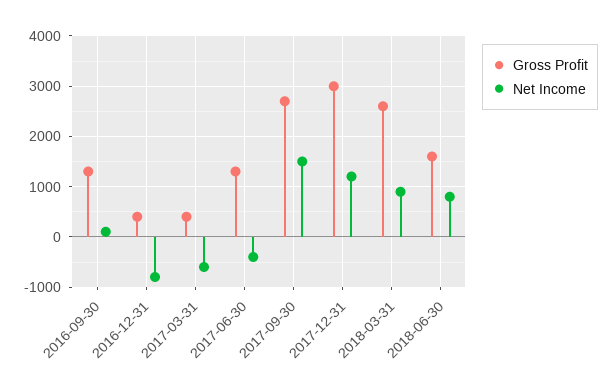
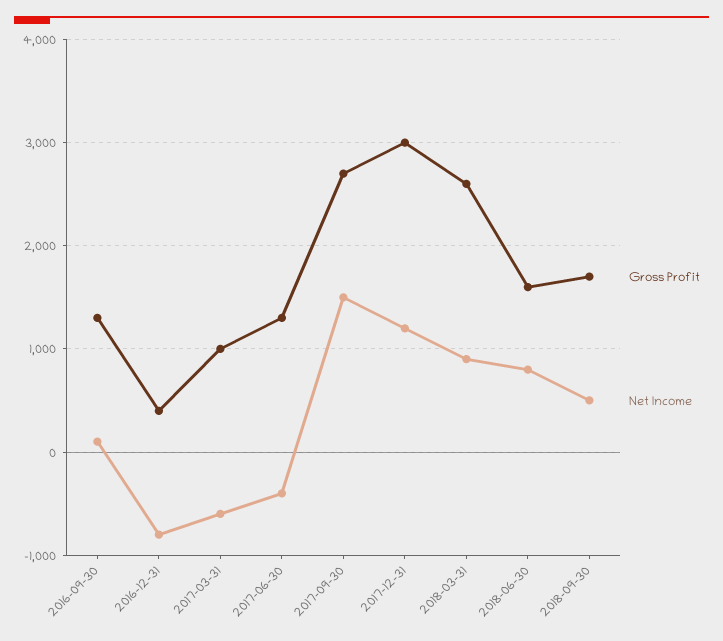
Gross Profit, 2017-03-31: 400 -> 1000
Gross Profit, 2018-09-30: none -> 1700
Net Income, 2018-09-30: none -> 500

